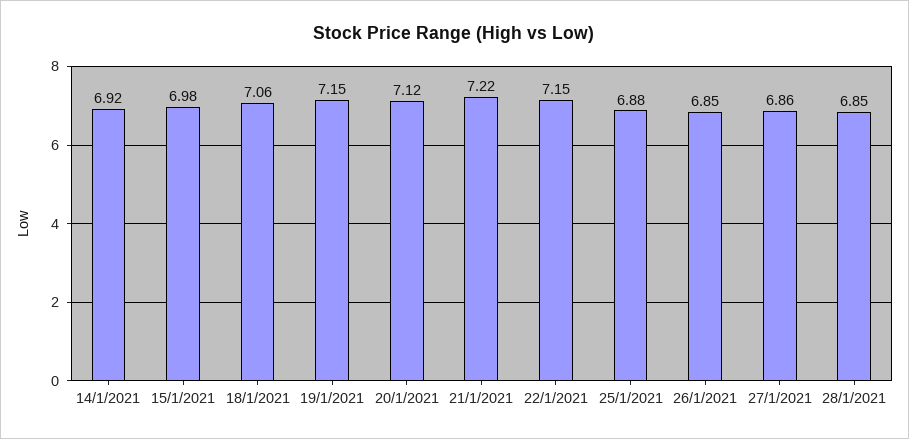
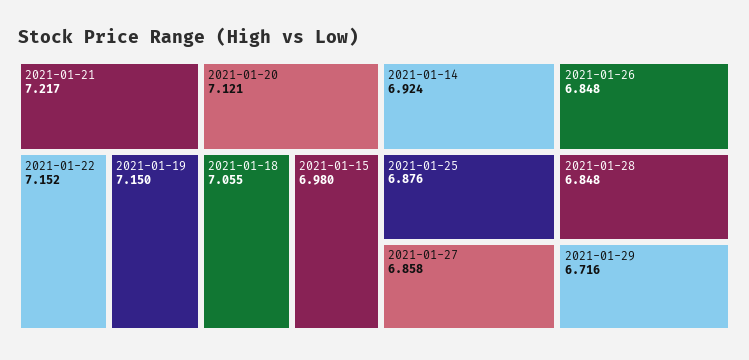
2021-01-29: none -> 6.716

